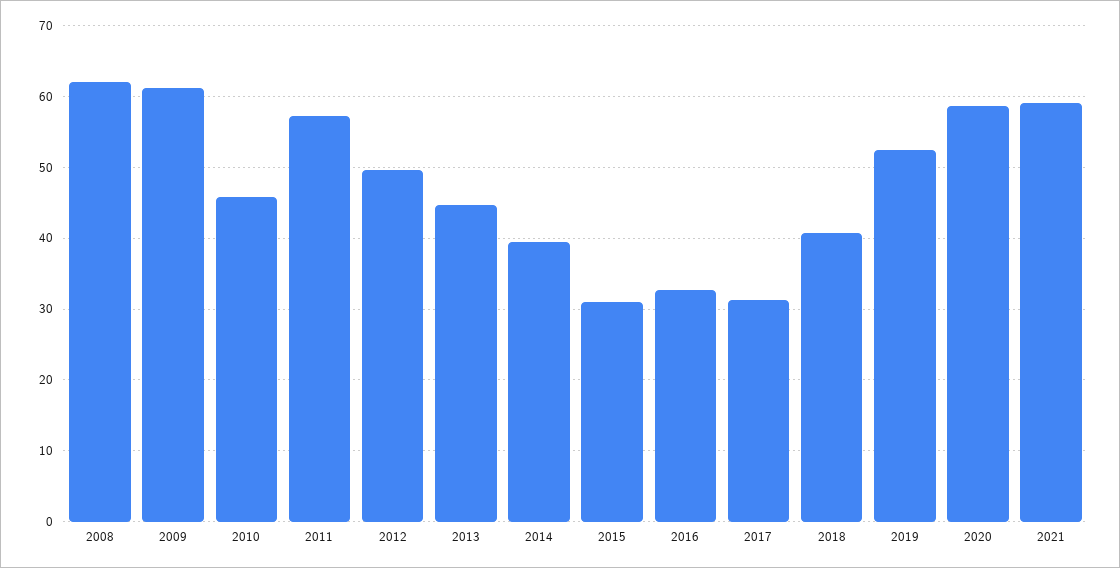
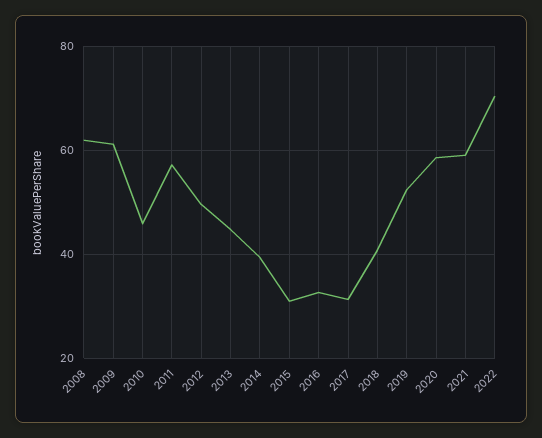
2022: none -> 70

